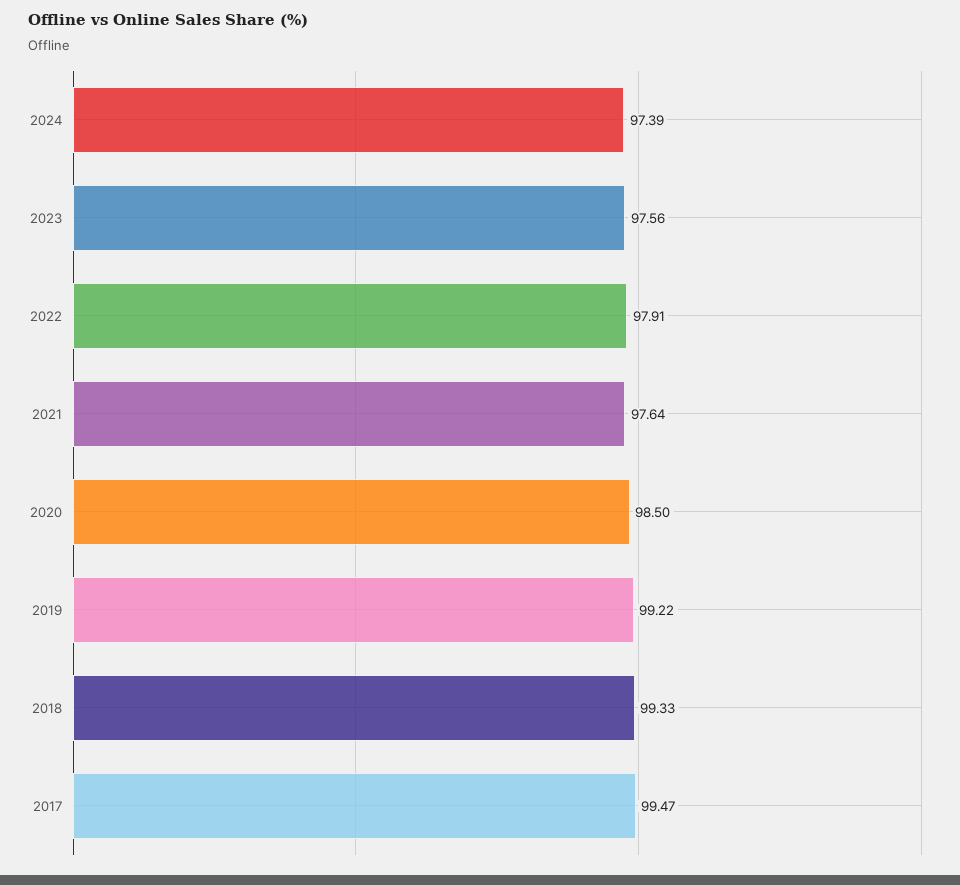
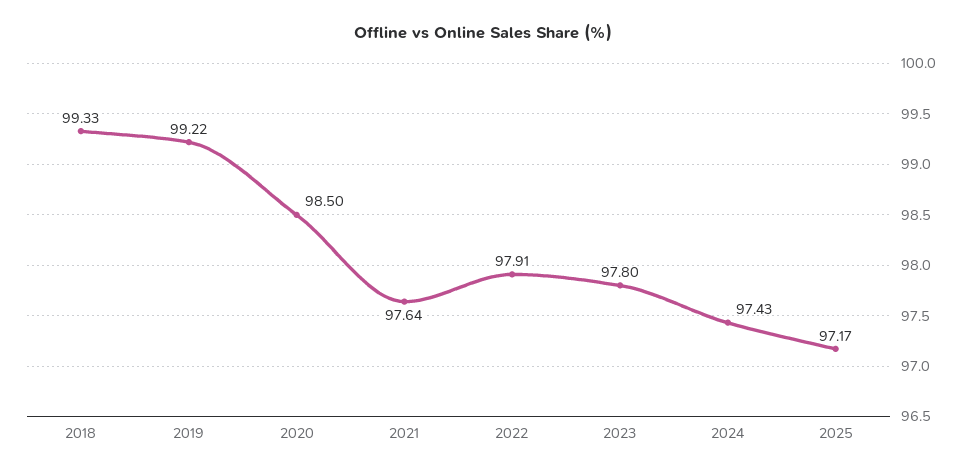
2024: 97.39 -> 97.43
2023: 97.56 -> 97.8
2017: 99.47 -> none
2025: none -> 97.17

